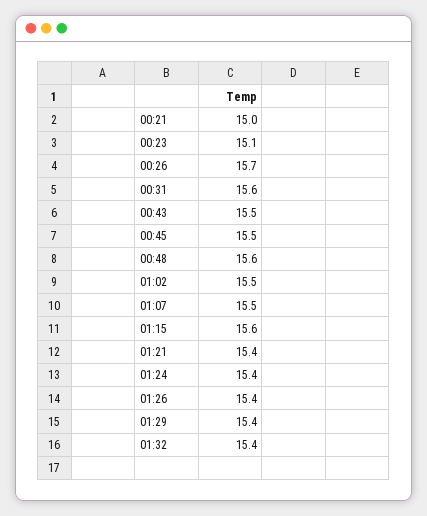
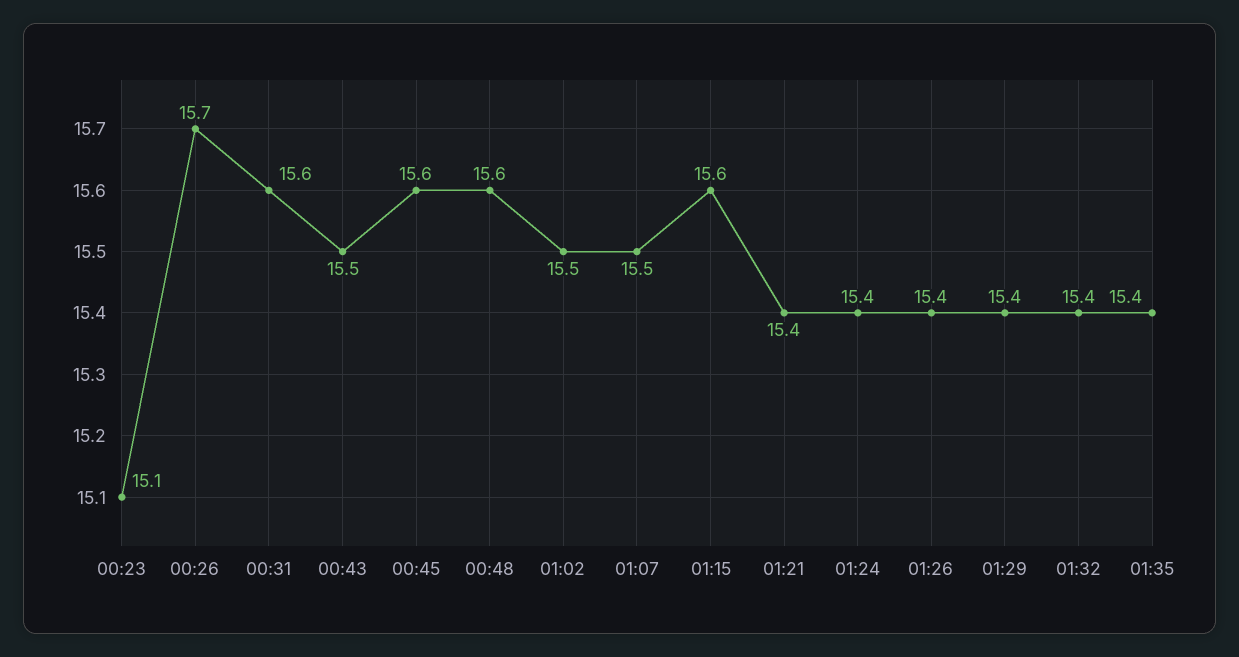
00:21: 15 -> none
00:45: 15.5 -> 15.6
01:35: none -> 15.4

